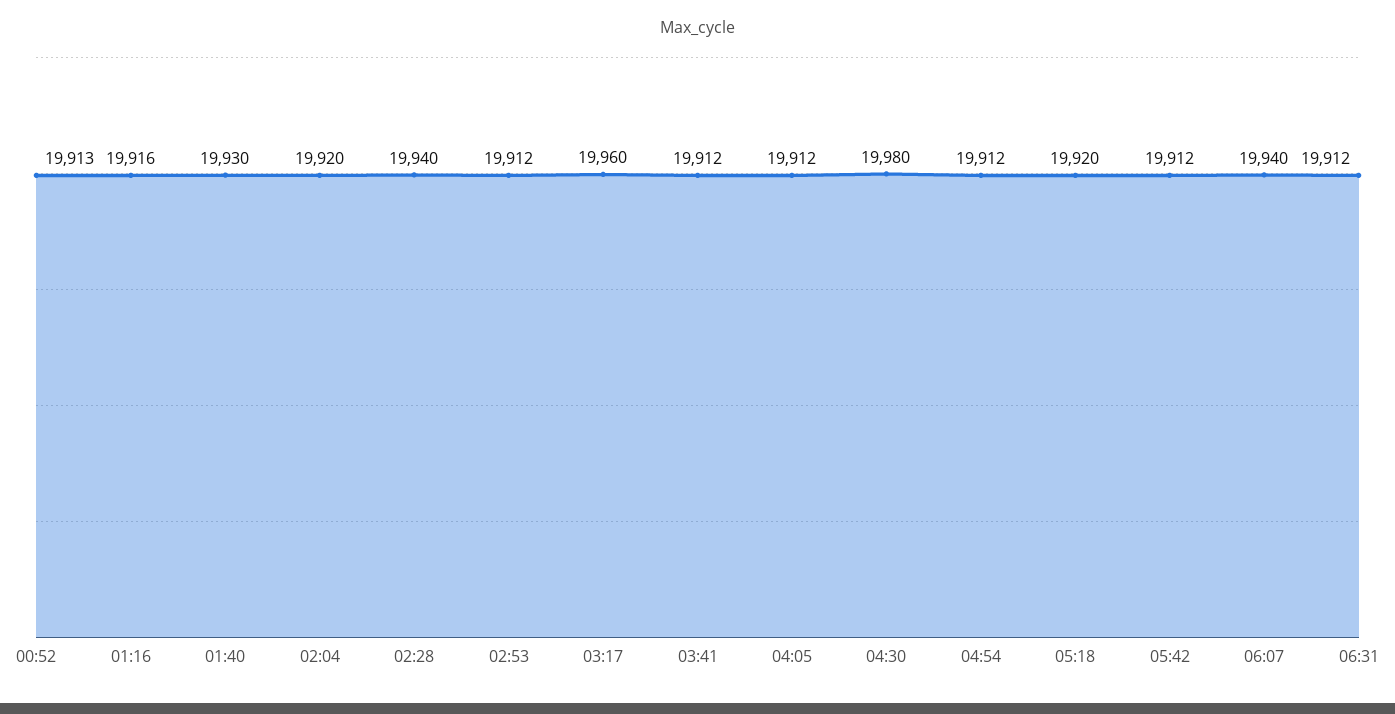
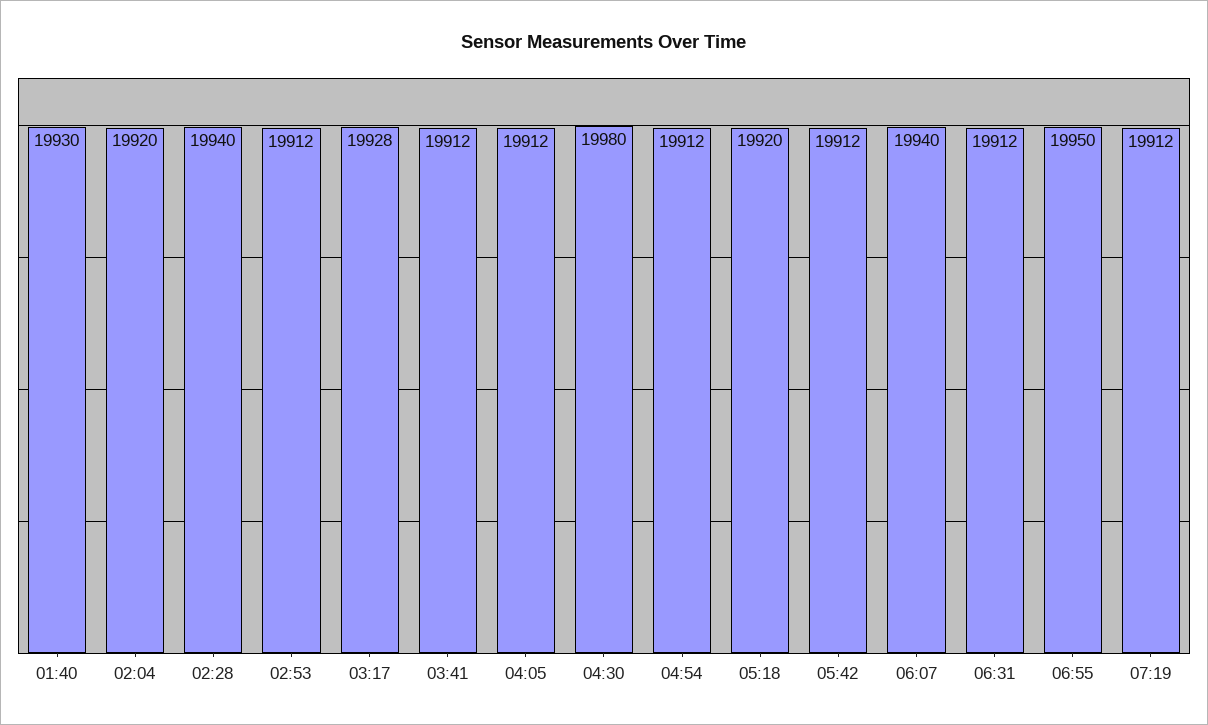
00:52: 19913 -> none
01:16: 19916 -> none
03:17: 19960 -> 19928
06:55: none -> 19950
07:19: none -> 19912

